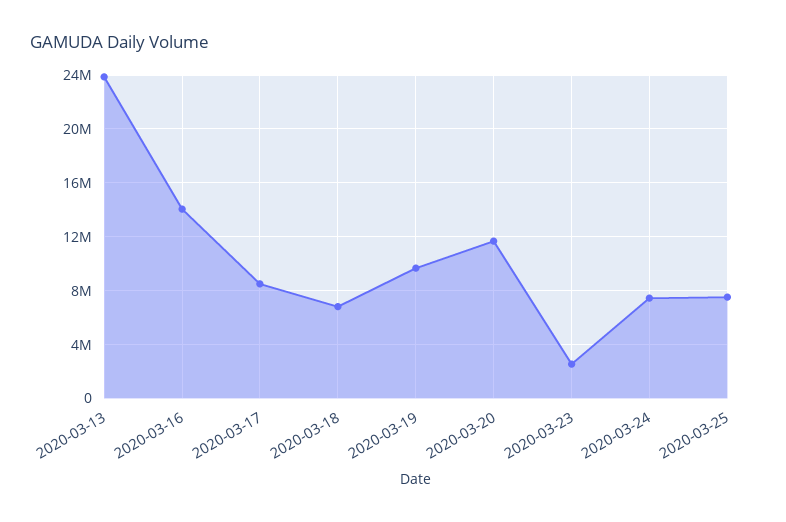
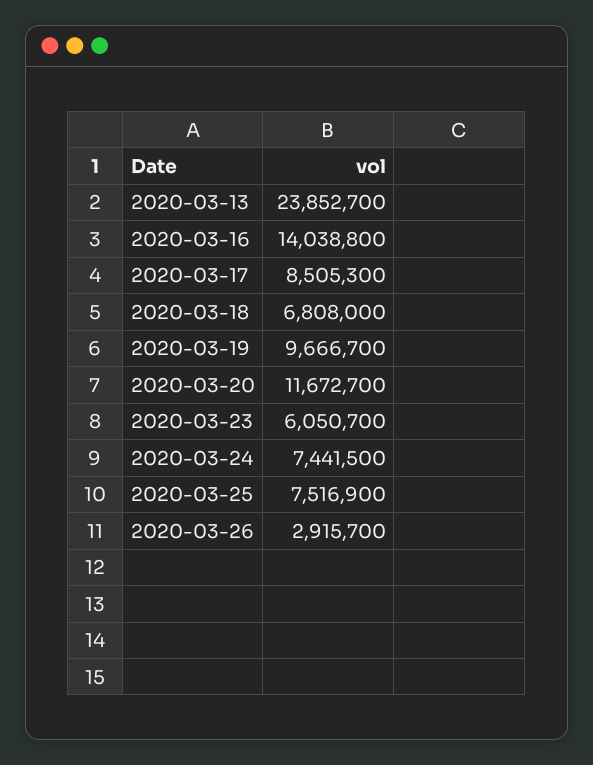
2020-03-23: 2500000 -> 6050700
2020-03-26: none -> 2915700

